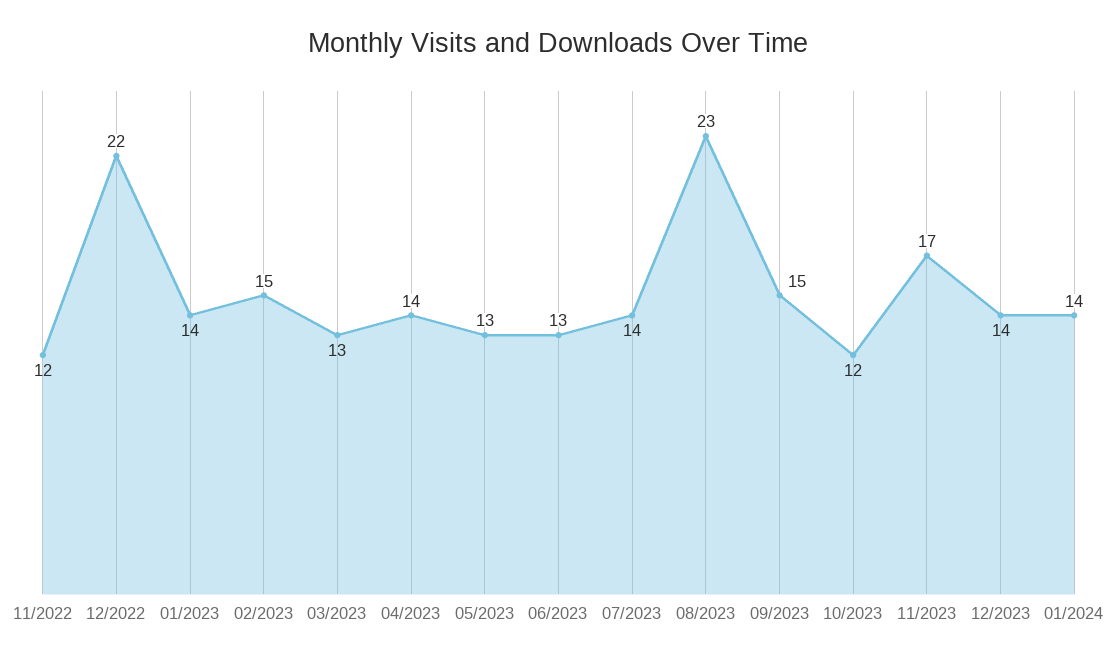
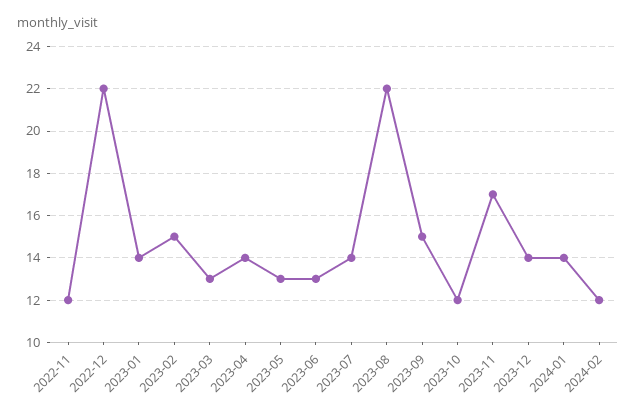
08/2023: 23 -> 22
2024-02: none -> 12

